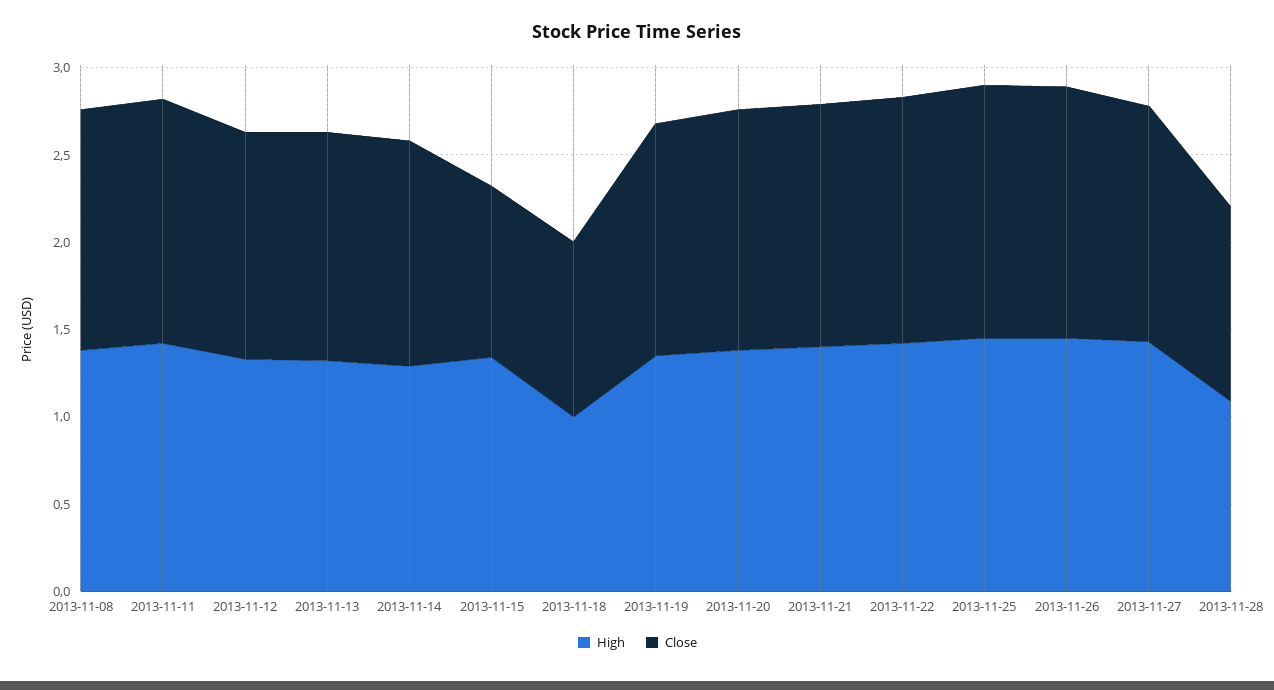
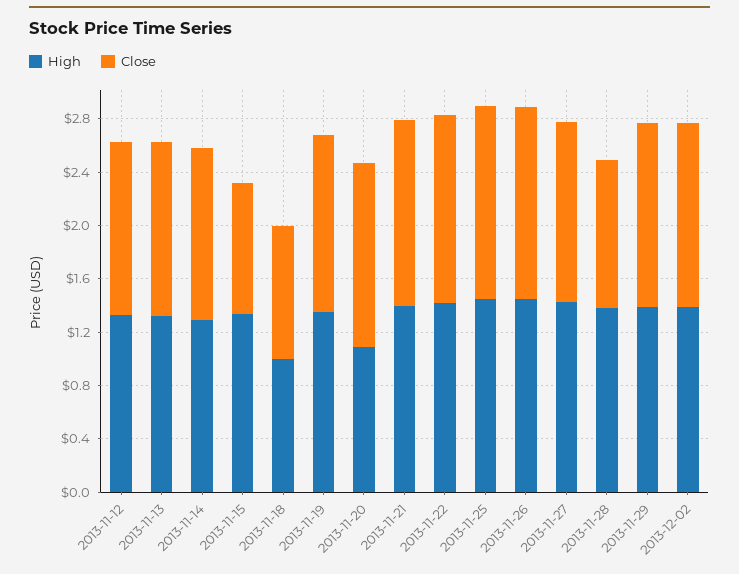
High, 2013-11-08: 1.4 -> none
Close, 2013-11-08: 1.4 -> none
High, 2013-11-11: 1.4 -> none
Close, 2013-11-11: 1.4 -> none
High, 2013-11-20: 1.4 -> 1.1
High, 2013-11-28: 1.1 -> 1.4
High, 2013-11-29: none -> 1.4
Close, 2013-11-29: none -> 1.4
High, 2013-12-02: none -> 1.4
Close, 2013-12-02: none -> 1.4

